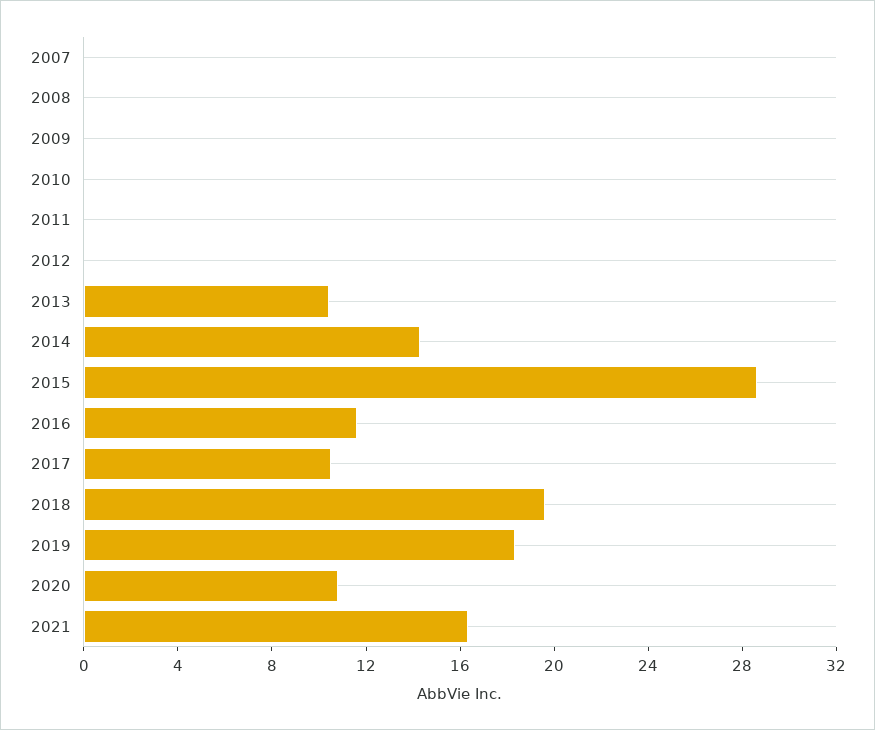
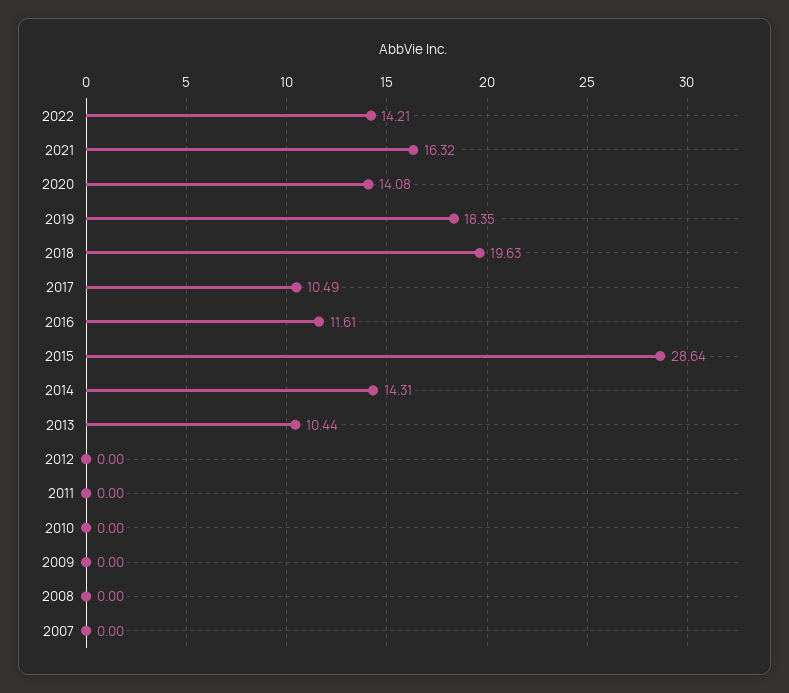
2020: 11 -> 14.08
2022: none -> 14.21

